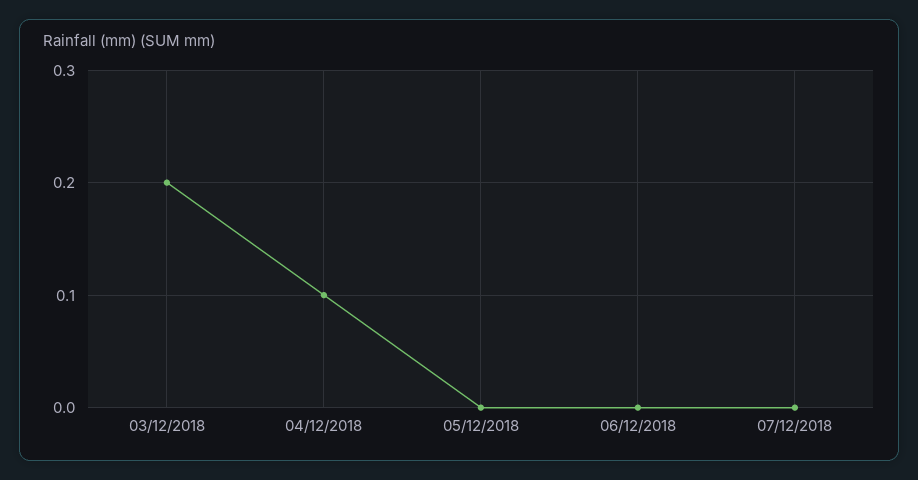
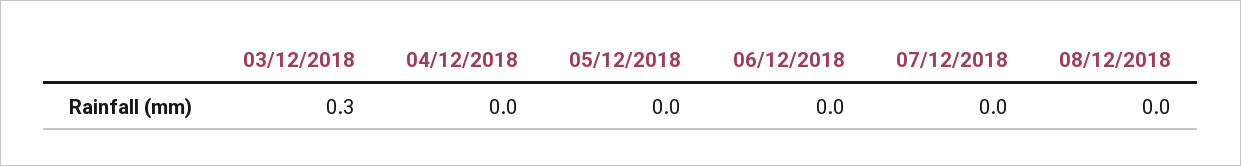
03/12/2018: 0.2 -> 0.3
04/12/2018: 0.1 -> 0
08/12/2018: none -> 0

